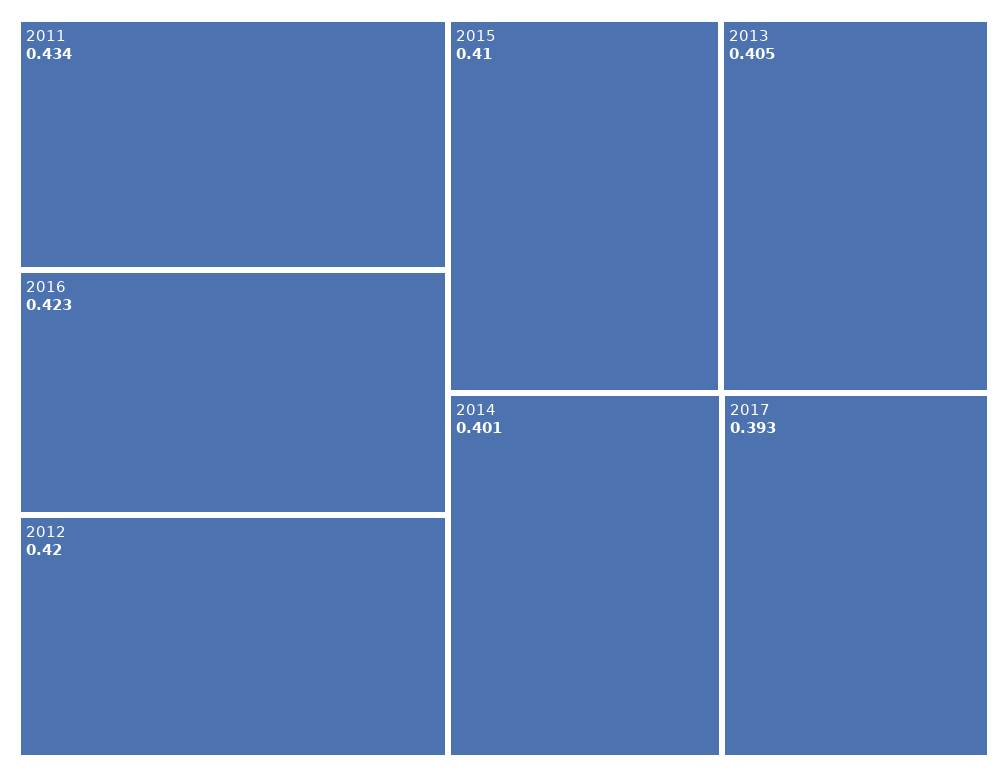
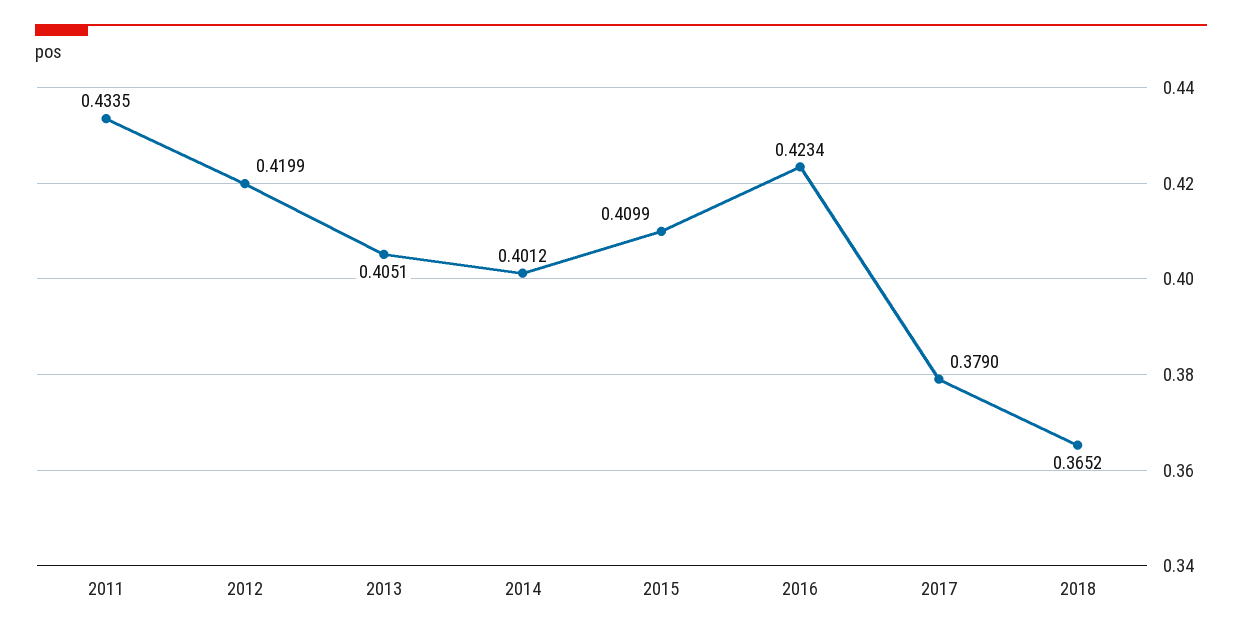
2017: 0.393 -> 0.379
2018: none -> 0.3652

